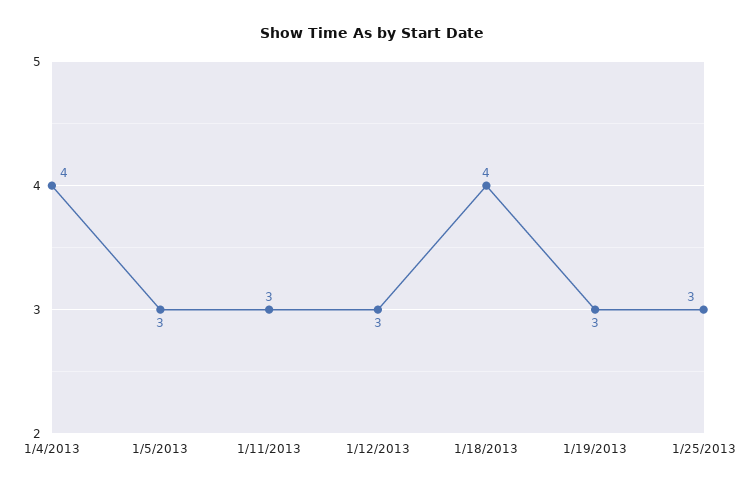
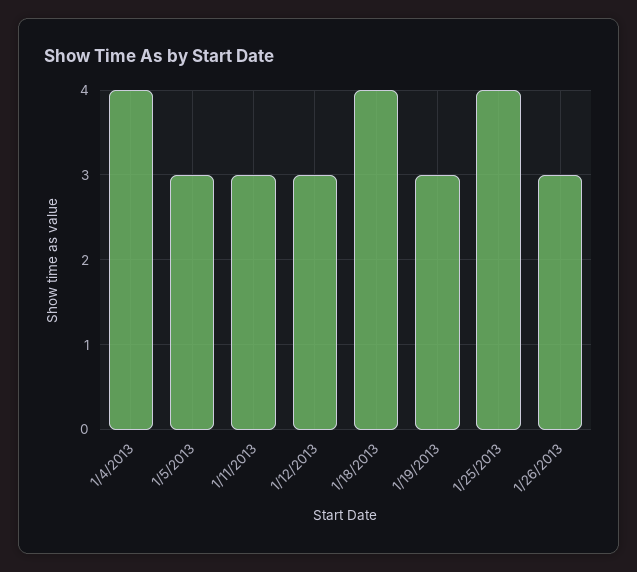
1/25/2013: 3 -> 4
1/26/2013: none -> 3

